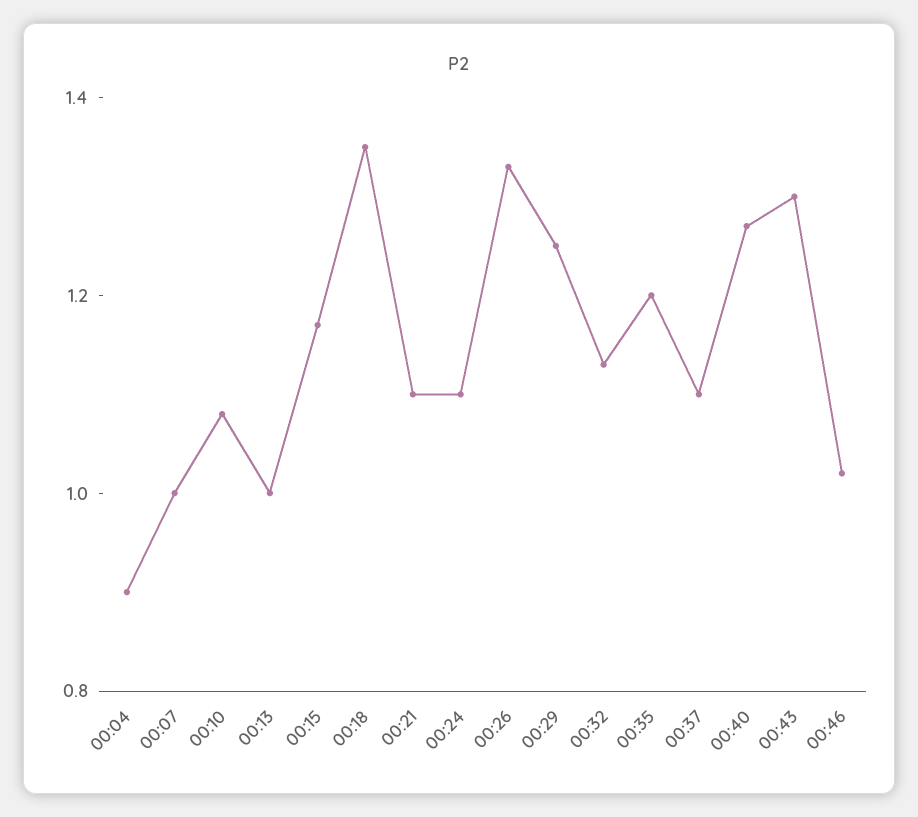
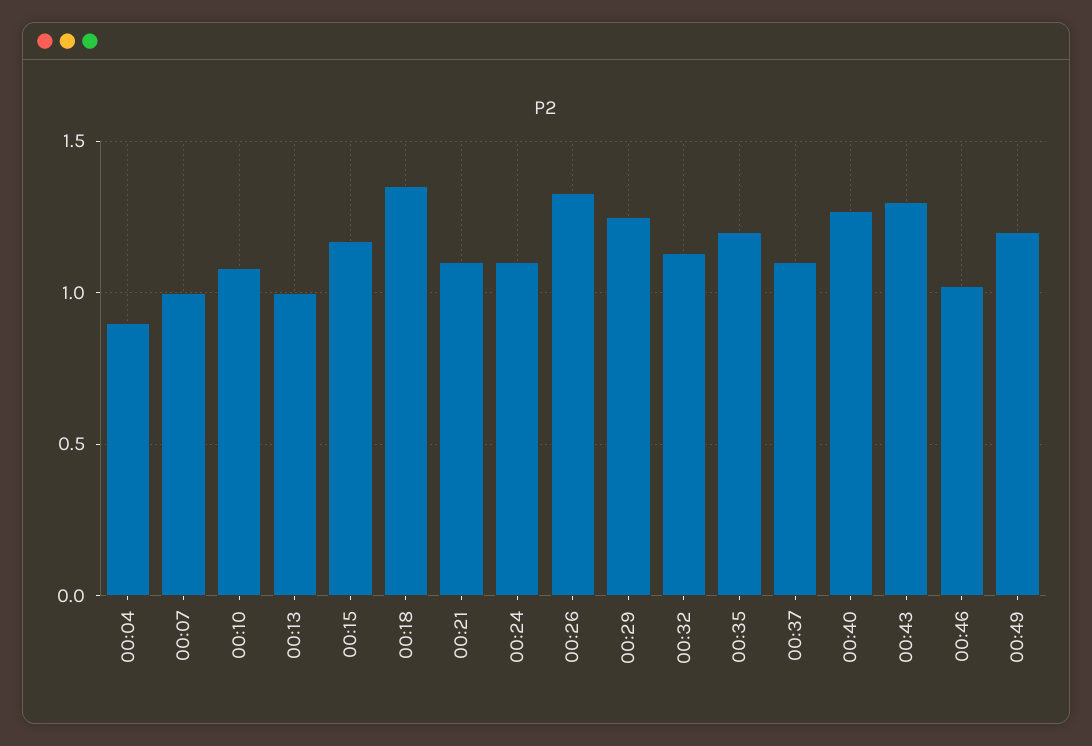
00:49: none -> 1.2

